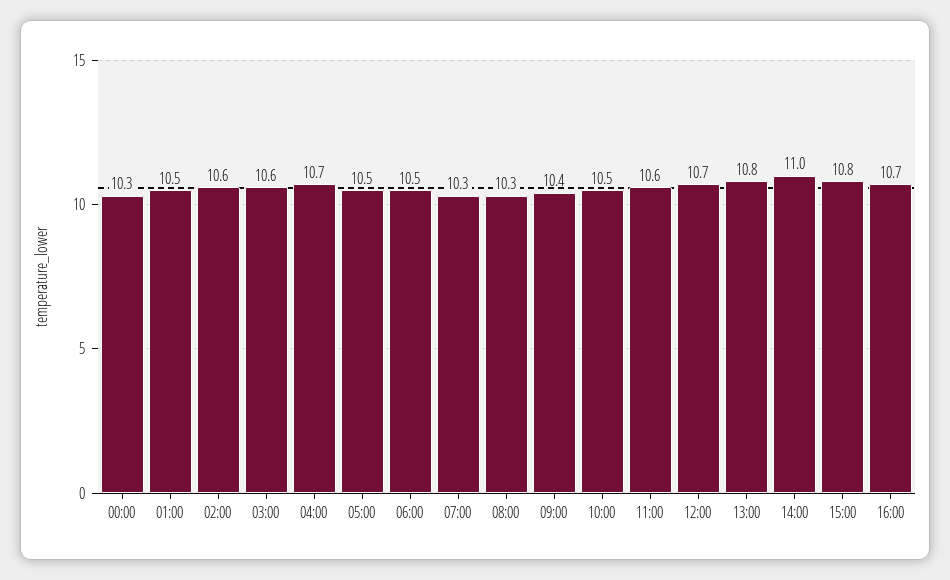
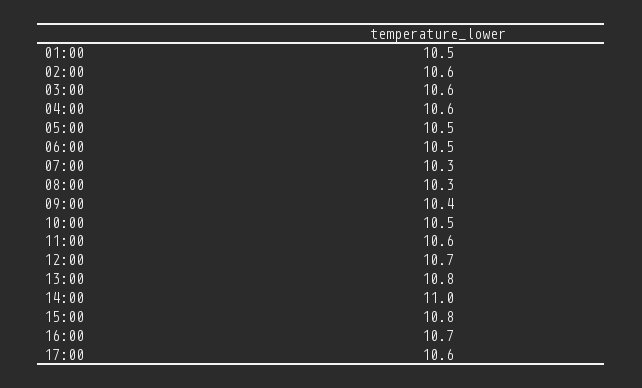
00:00: 10.3 -> none
04:00: 10.7 -> 10.6
17:00: none -> 10.6

